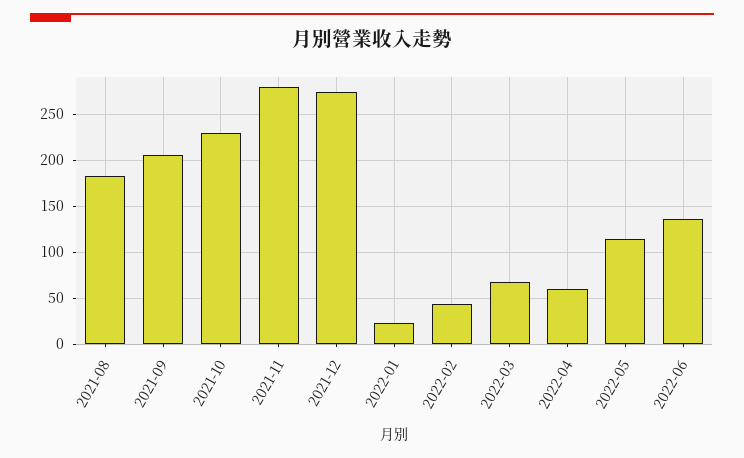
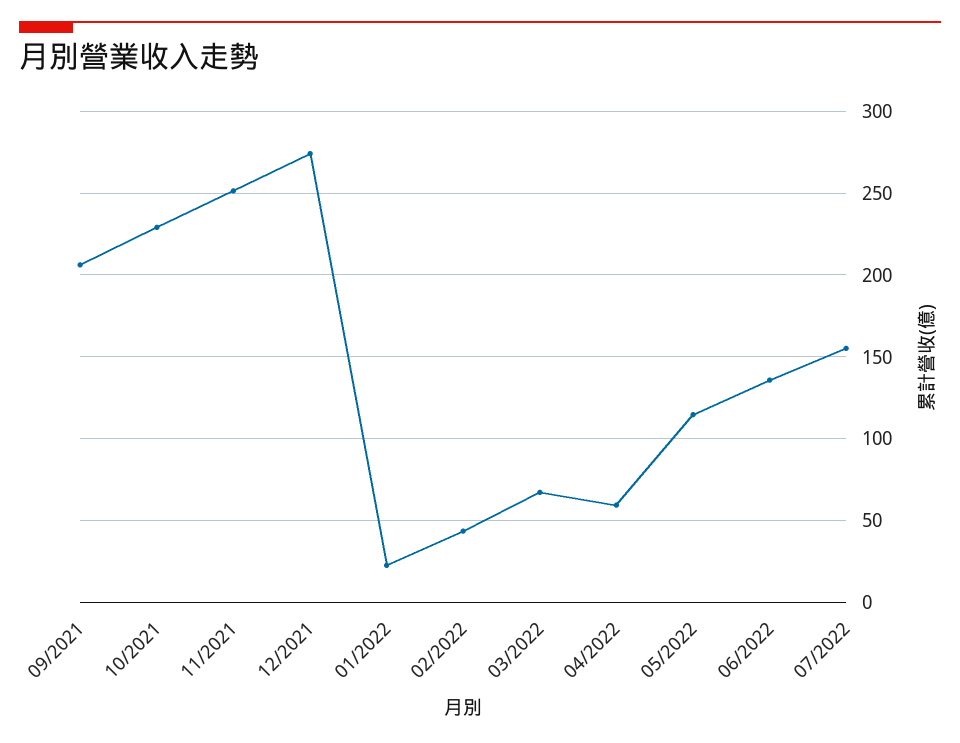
2021-08: 180 -> none
2021-11: 280 -> 250
07/2022: none -> 155

